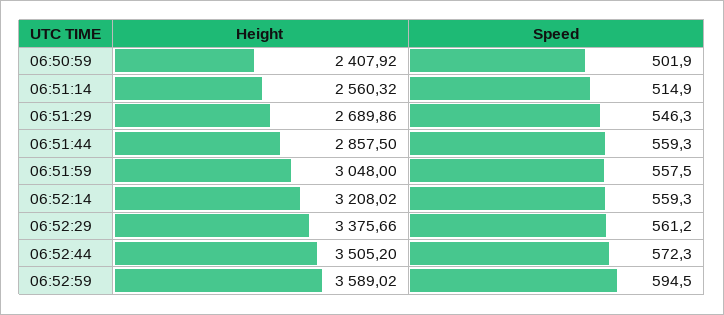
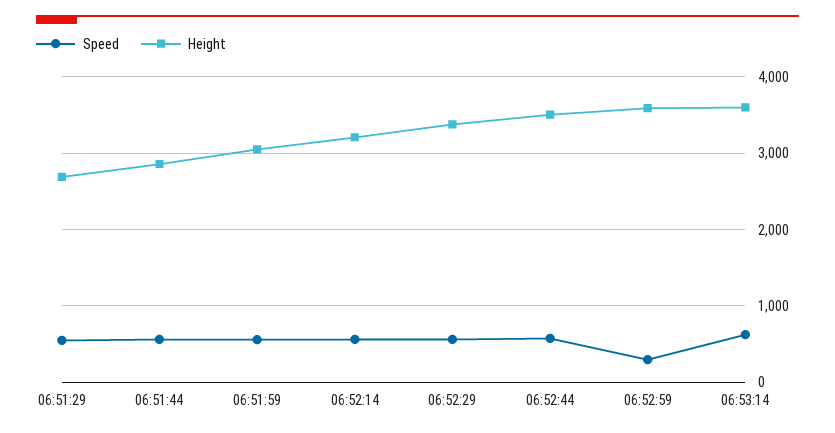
Height, 06:50:59: 2407.92 -> none
Speed, 06:50:59: 501.9 -> none
Height, 06:51:14: 2560.32 -> none
Speed, 06:51:14: 514.9 -> none
Speed, 06:52:59: 594.5 -> 300
Speed, 06:53:14: none -> 600
Height, 06:53:14: none -> 3600

